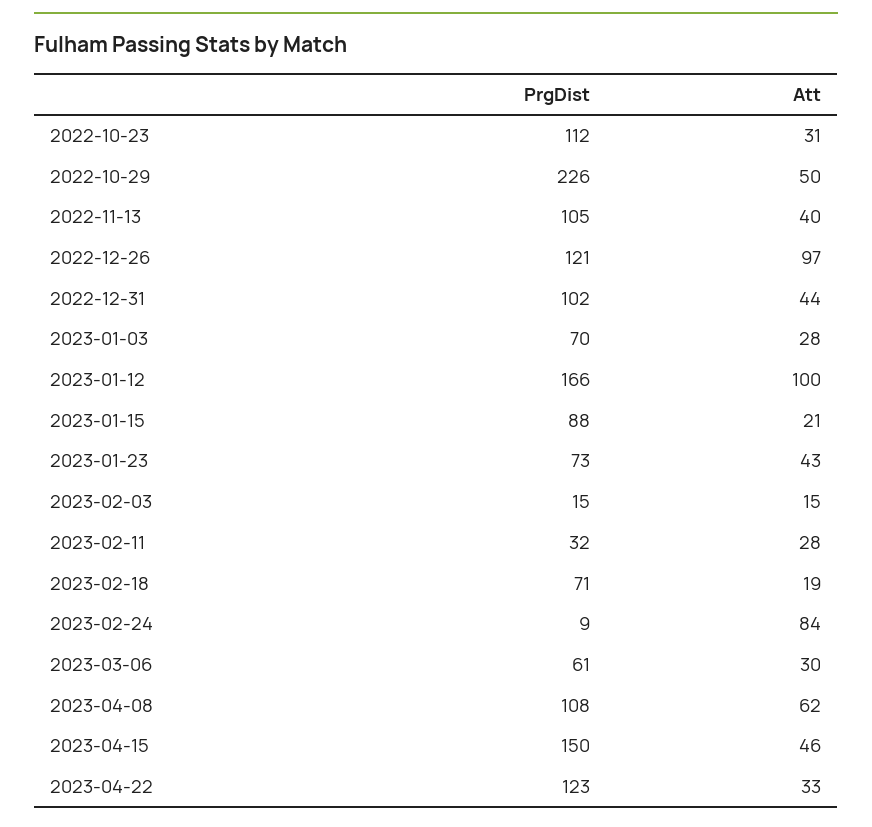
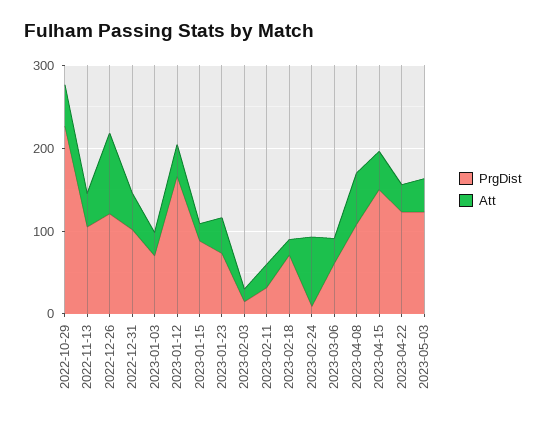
PrgDist, 2022-10-23: 112 -> none
Att, 2022-10-23: 31 -> none
Att, 2023-01-12: 100 -> 40
PrgDist, 2023-05-03: none -> 120
Att, 2023-05-03: none -> 40

